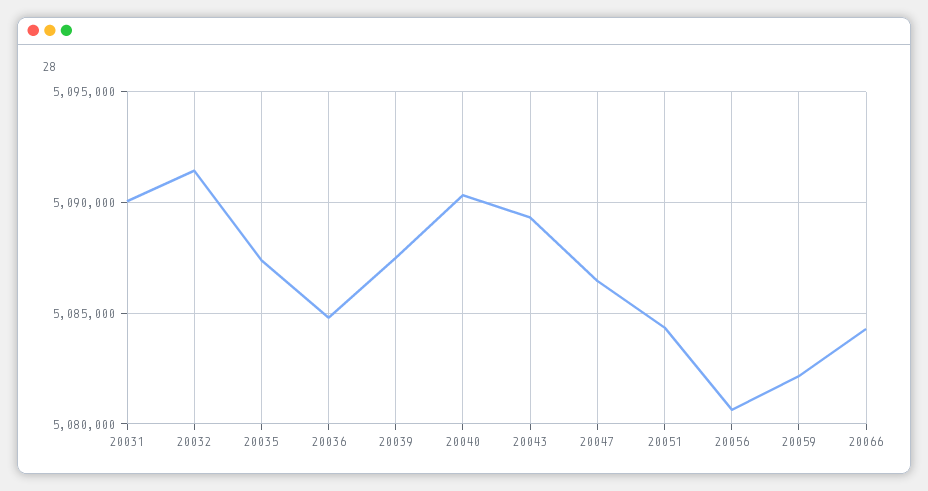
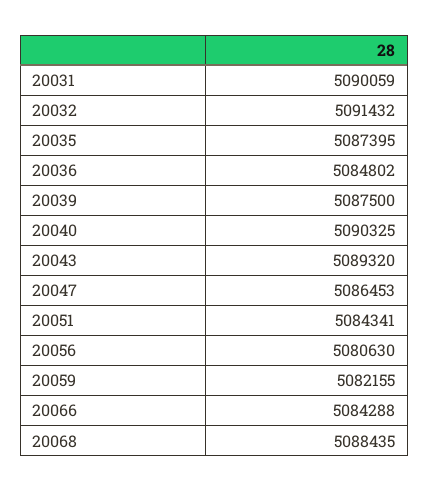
20068: none -> 5088435

